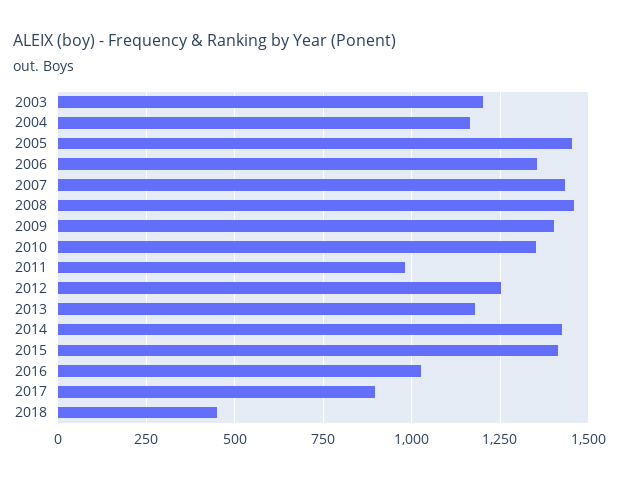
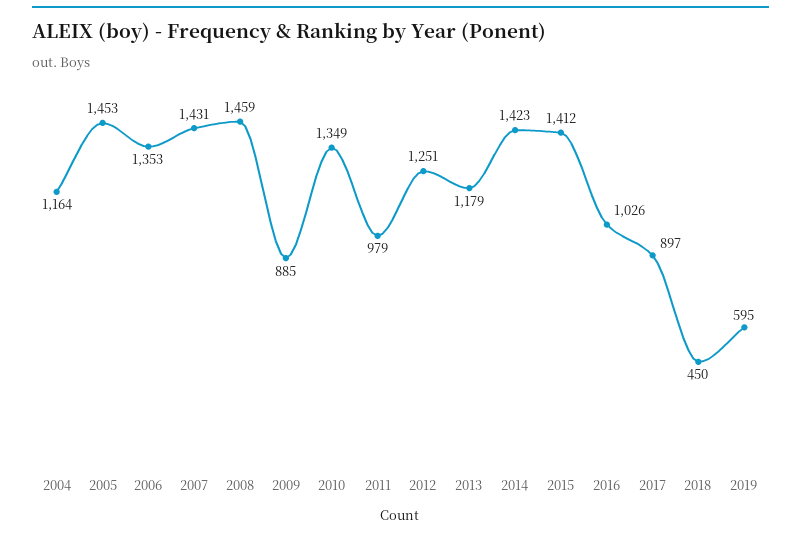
2003: 1200 -> none
2009: 1400 -> 885
2019: none -> 595

